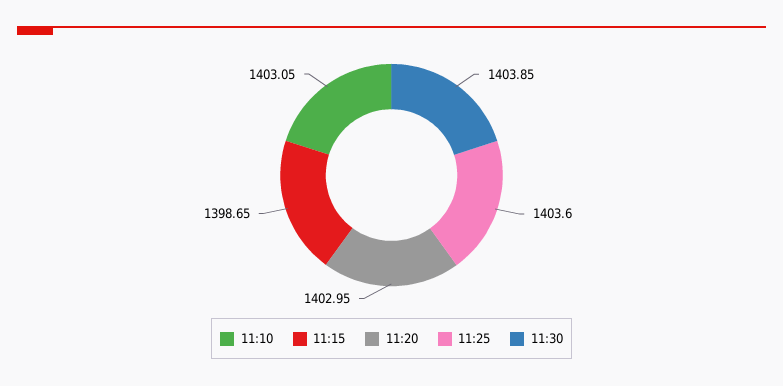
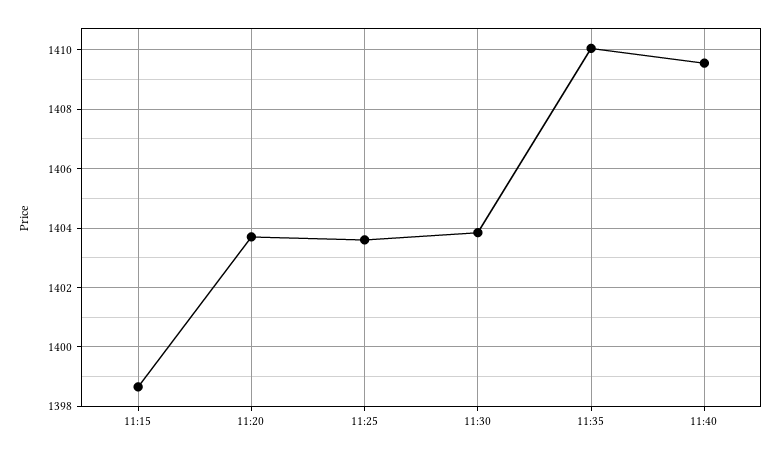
11:10: 1403.05 -> none
11:20: 1402.95 -> 1403.75
11:35: none -> 1410
11:40: none -> 1409.5

